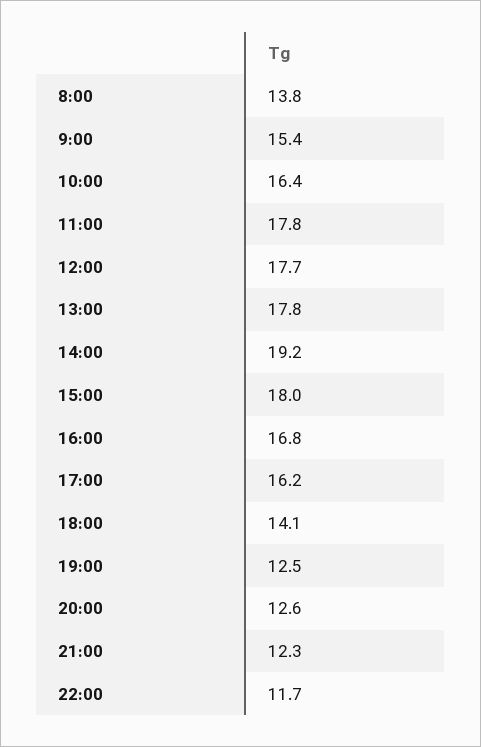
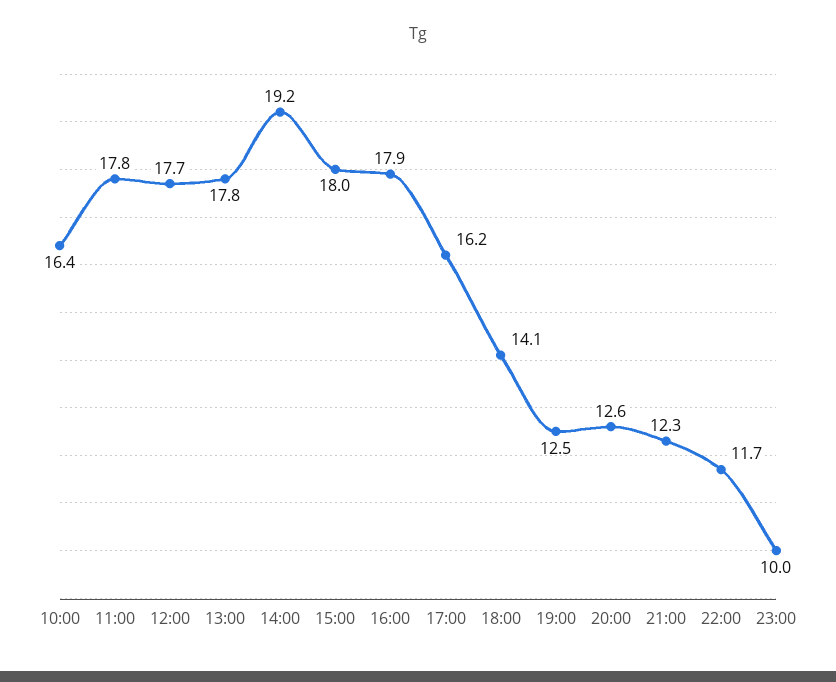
8:00: 13.8 -> none
9:00: 15.4 -> none
16:00: 16.8 -> 17.9
23:00: none -> 10

